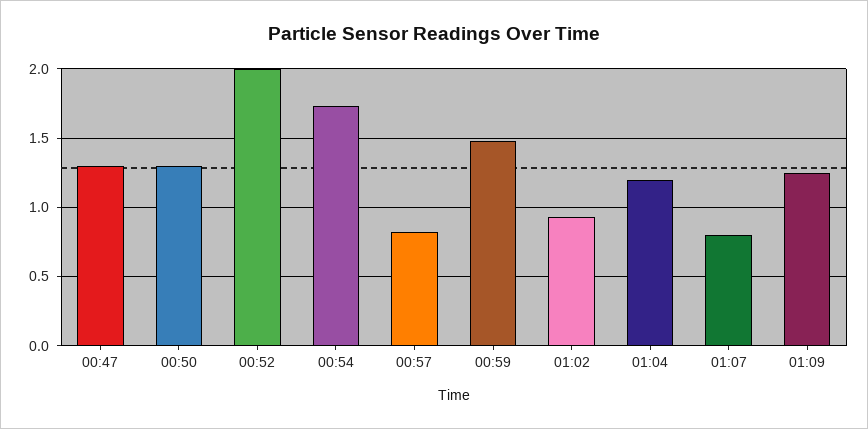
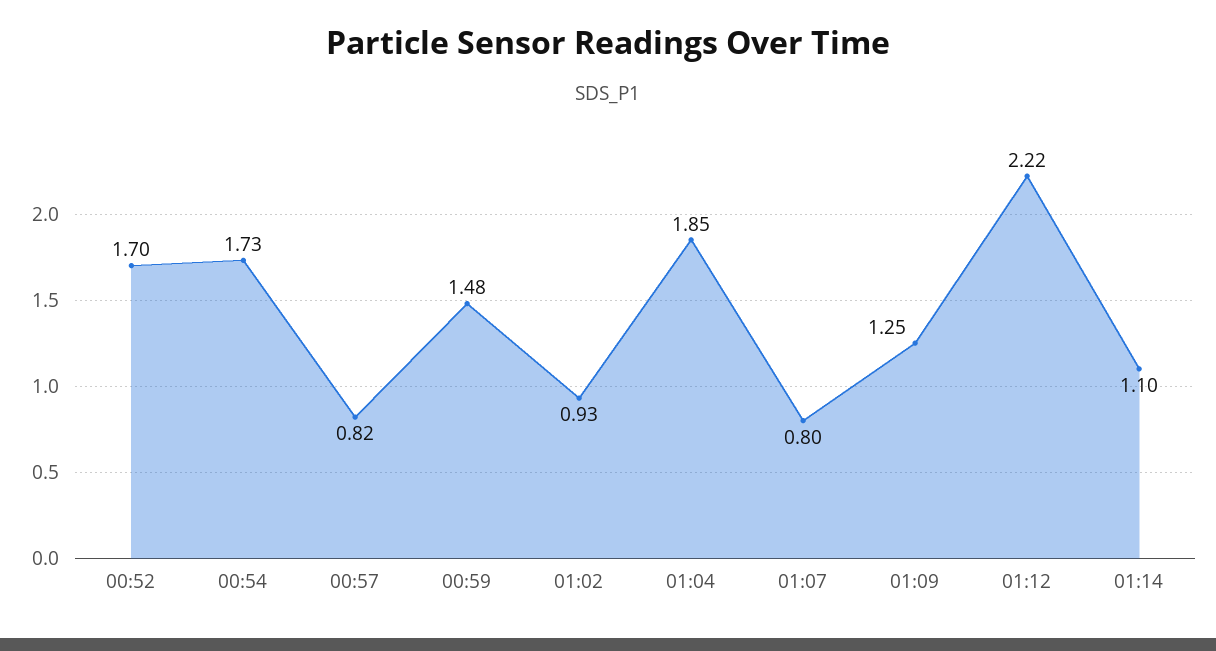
00:47: 1.3 -> none
00:50: 1.3 -> none
00:52: 2 -> 1.7
01:04: 1.2 -> 1.85
01:12: none -> 2.22
01:14: none -> 1.1

